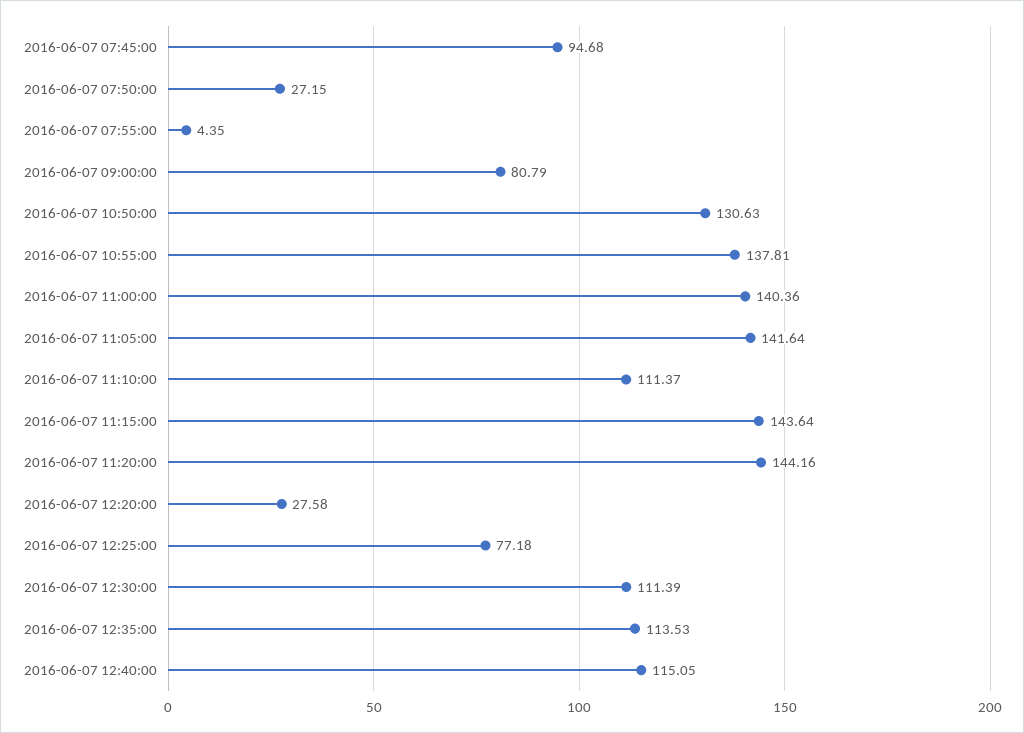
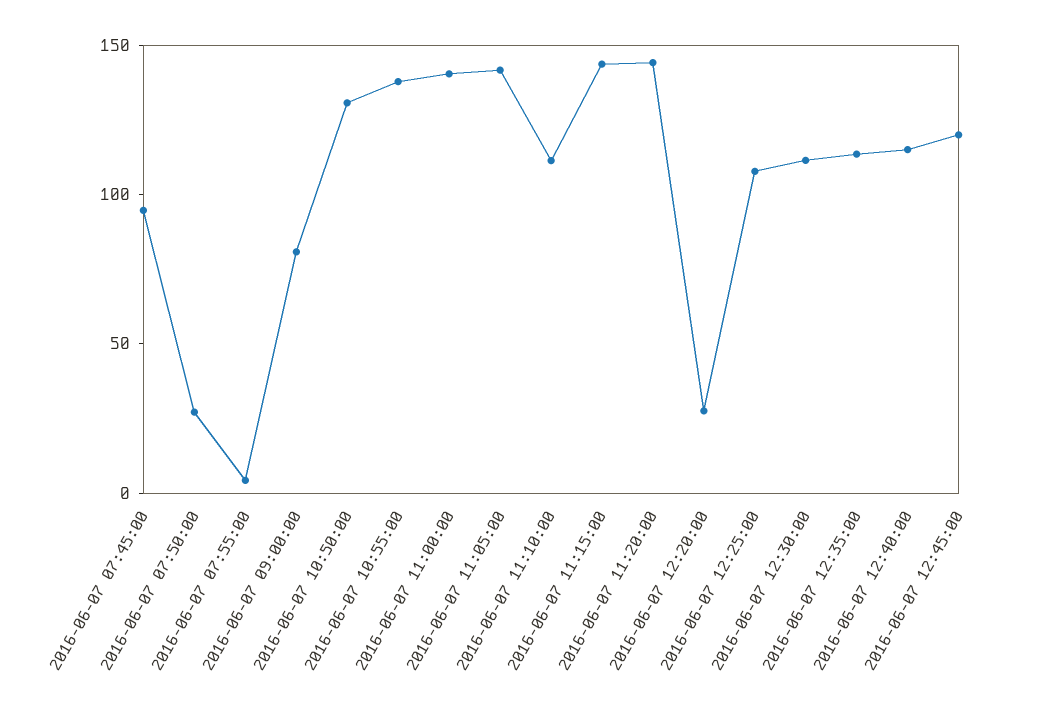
2016-06-07 12:25:00: 77.18 -> 110
2016-06-07 12:45:00: none -> 120

